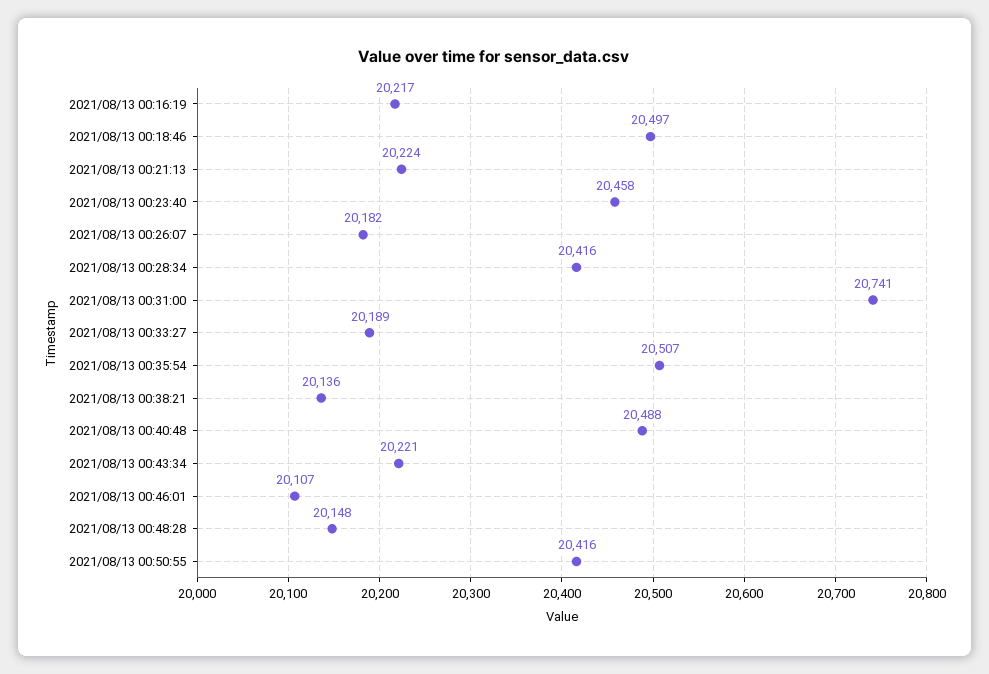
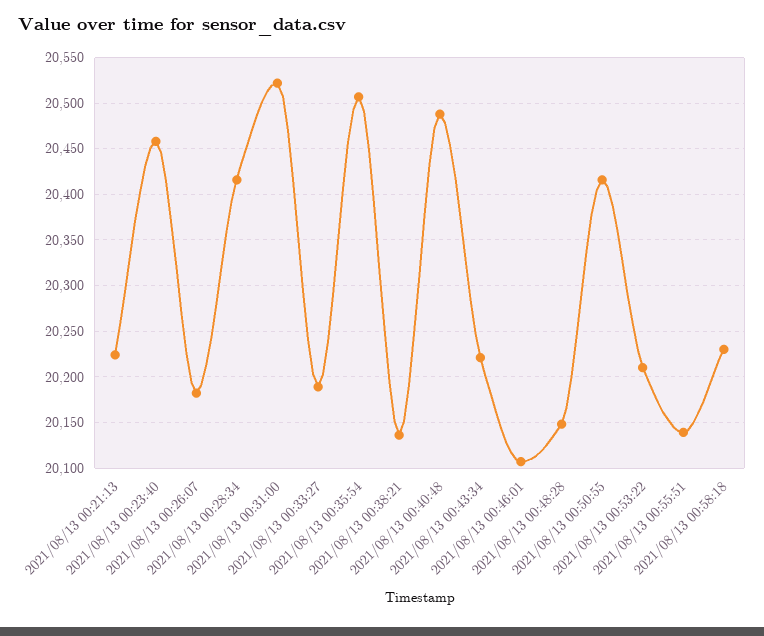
2021/08/13 00:16:19: 20217 -> none
2021/08/13 00:18:46: 20497 -> none
2021/08/13 00:31:00: 20741 -> 20520
2021/08/13 00:53:22: none -> 20210
2021/08/13 00:55:51: none -> 20140
2021/08/13 00:58:18: none -> 20230

